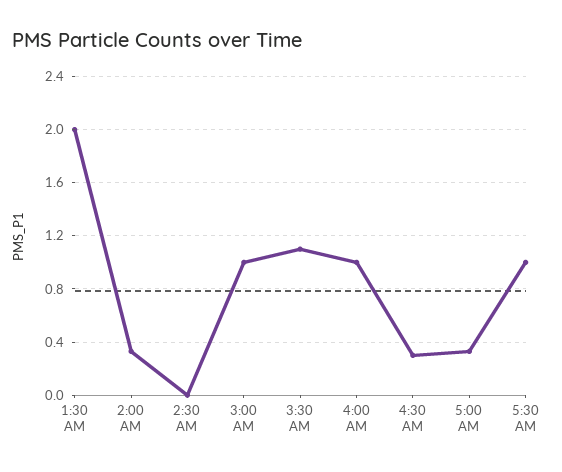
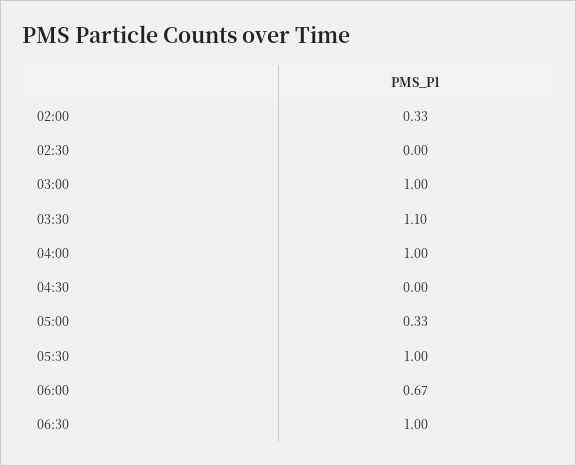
1:30 AM: 2 -> none
4:30 AM: 0.3 -> 0
06:00: none -> 0.67
06:30: none -> 1

